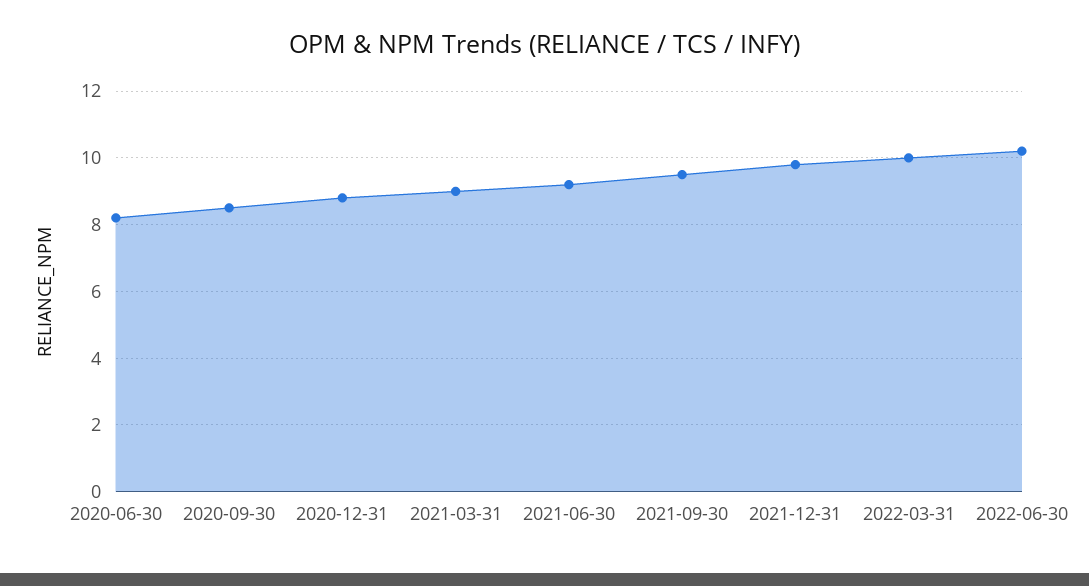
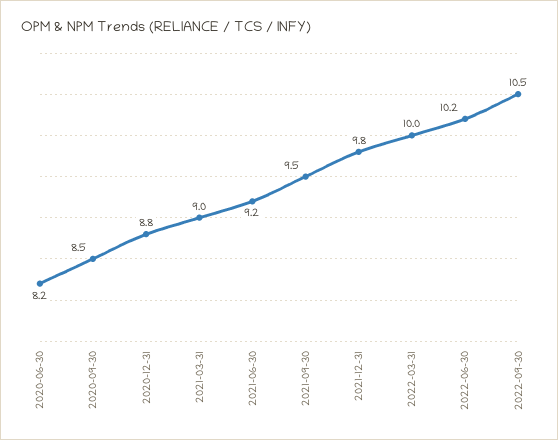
2022-09-30: none -> 10.5

